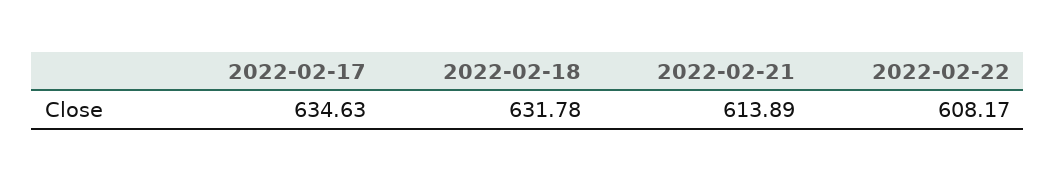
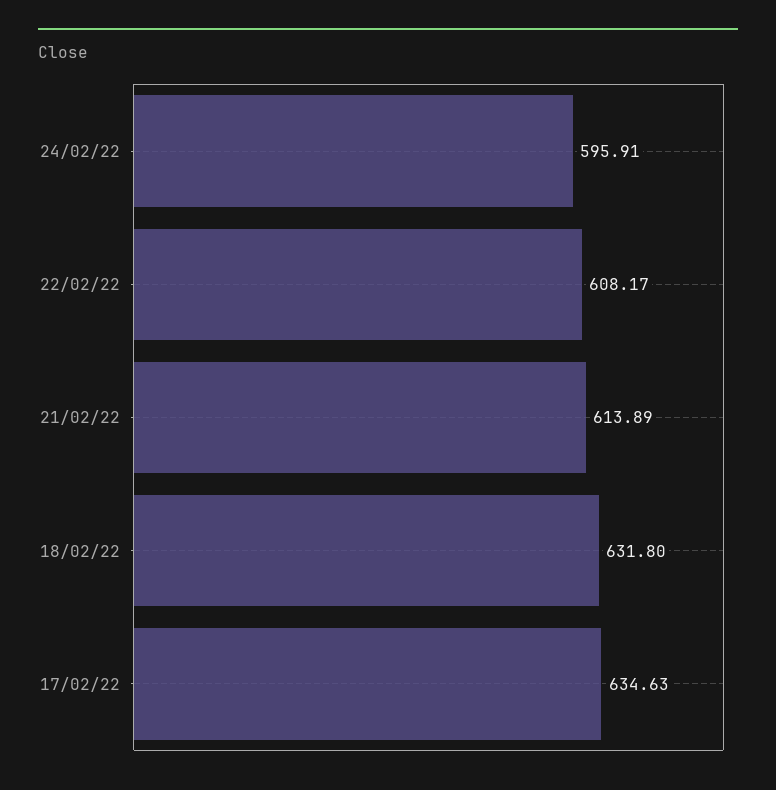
2022-02-18: 631.78 -> 631.8
24/02/22: none -> 595.91

